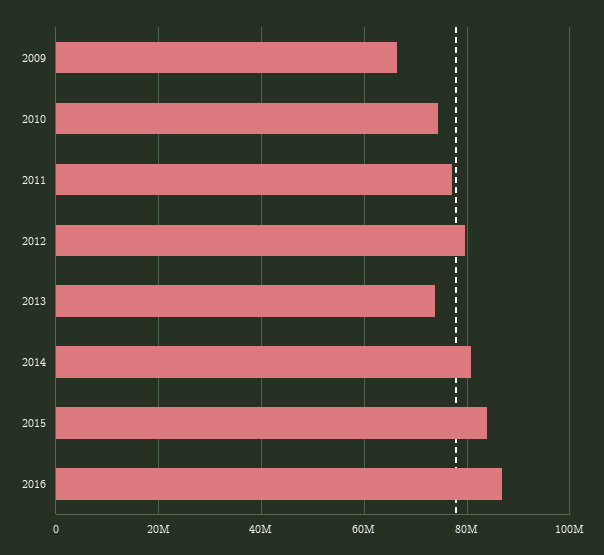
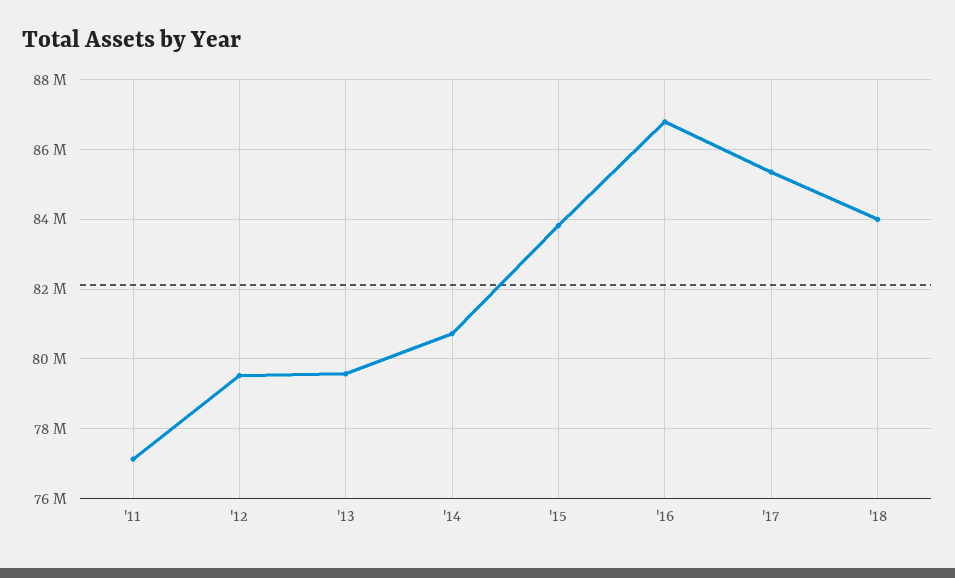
2009: 66000000 -> none
2010: 74000000 -> none
2013: 74000000 -> 79600000
'17: none -> 85400000
'18: none -> 84000000

